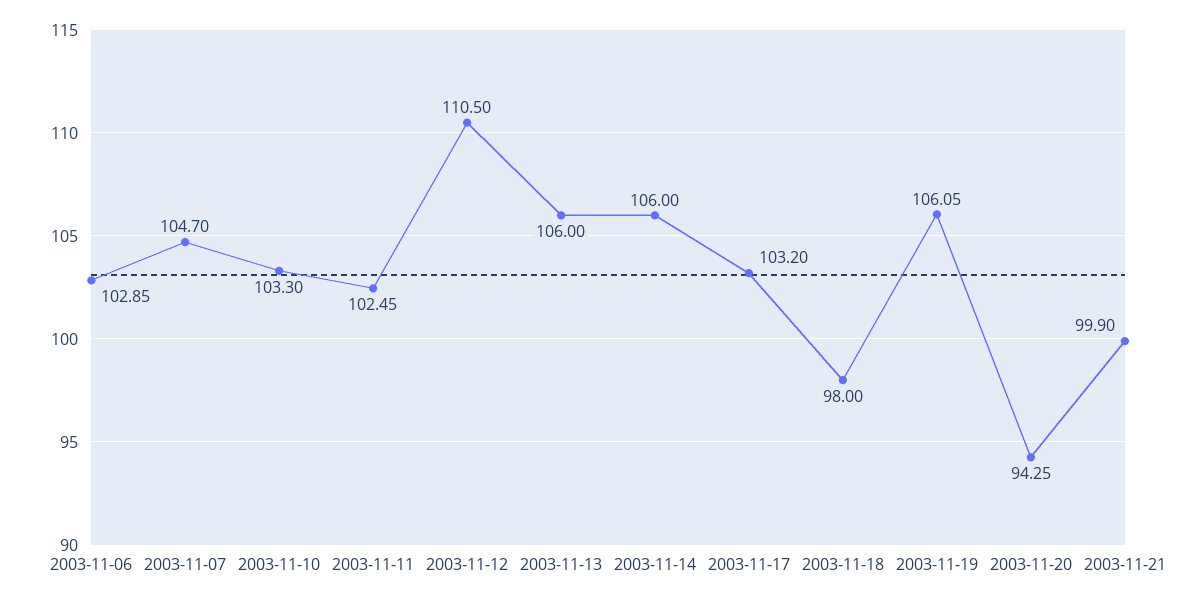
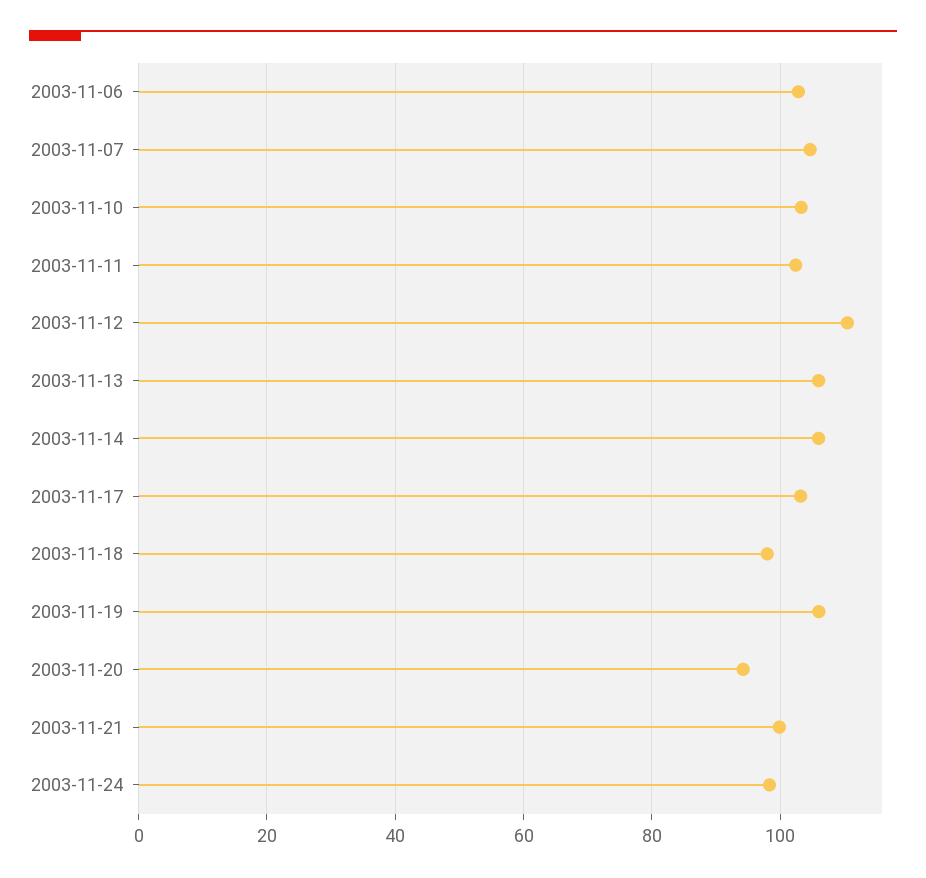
2003-11-24: none -> 98

